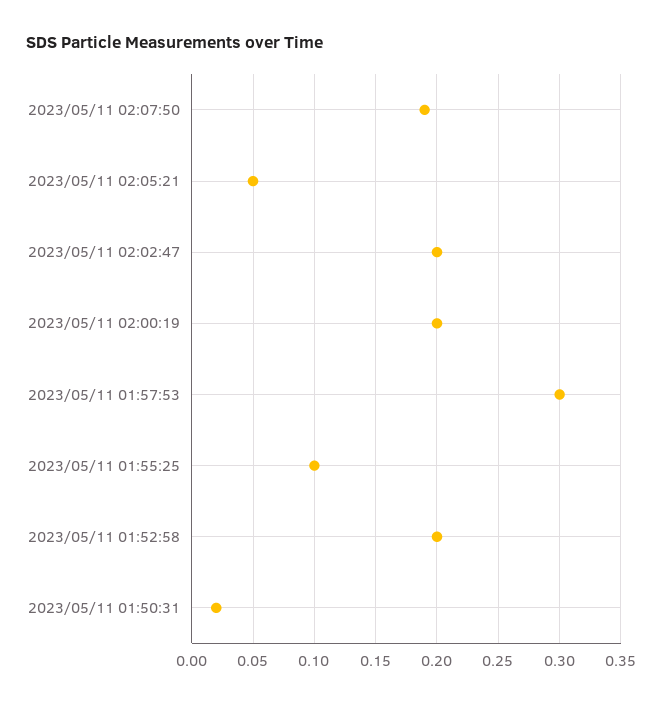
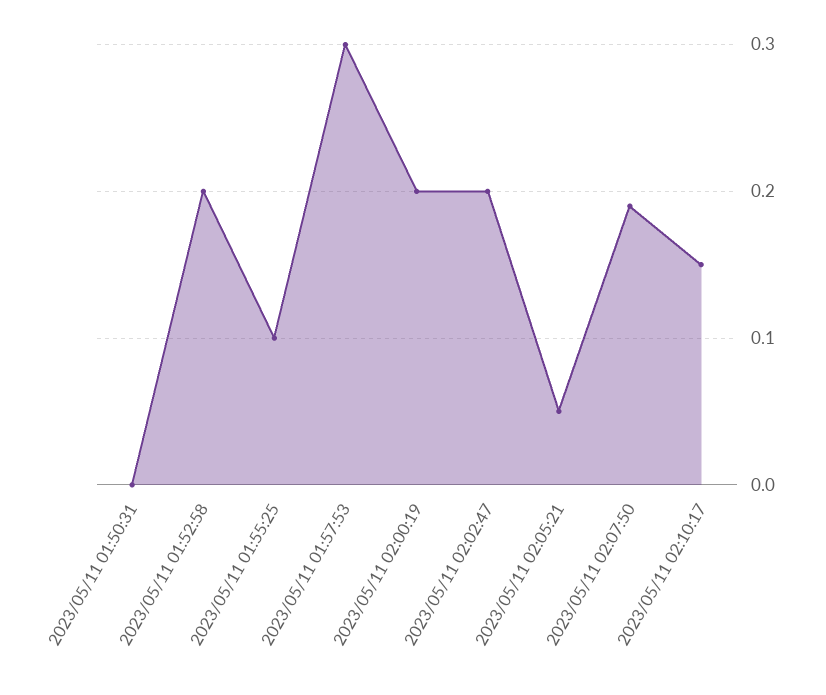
2023/05/11 01:50:31: 0.02 -> 0
2023/05/11 02:10:17: none -> 0.15

